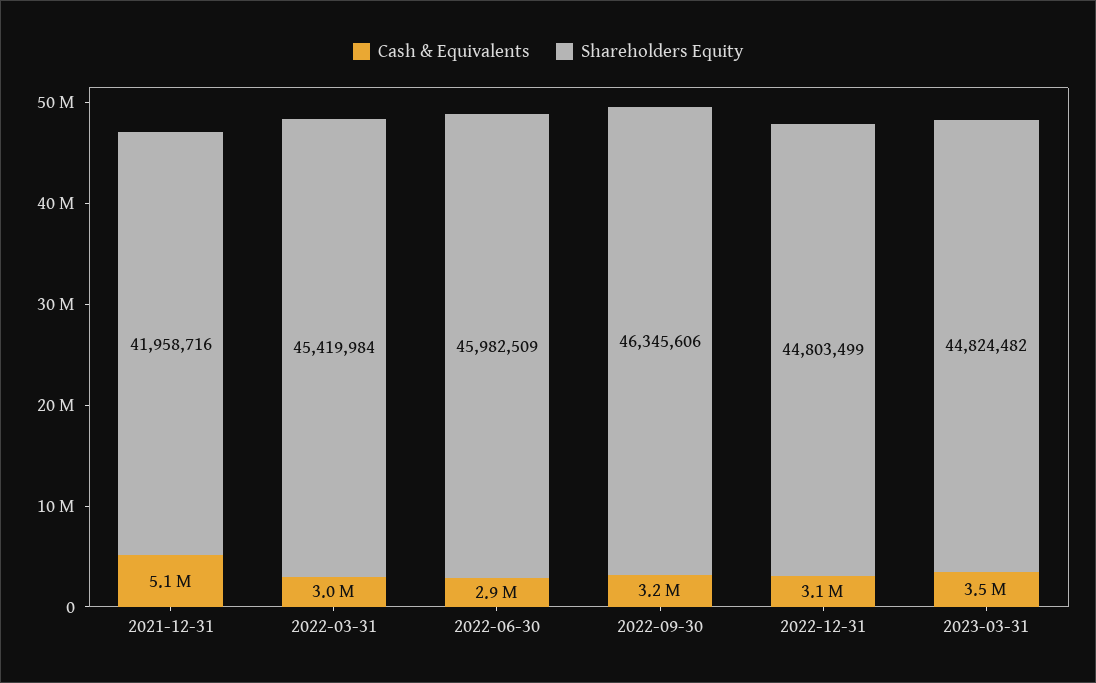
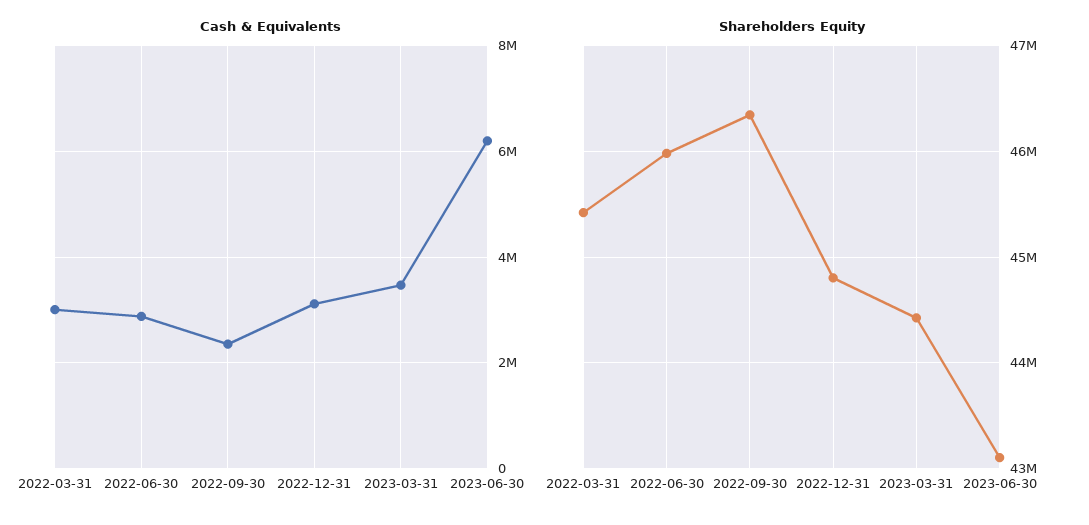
Cash & Equivalents, 2021-12-31: 5100000 -> none
Shareholders Equity, 2021-12-31: 41958716 -> none
Cash & Equivalents, 2022-09-30: 3200000 -> 2400000
Shareholders Equity, 2023-03-31: 44824482 -> 44400000
Cash & Equivalents, 2023-06-30: none -> 6200000
Shareholders Equity, 2023-06-30: none -> 43100000

